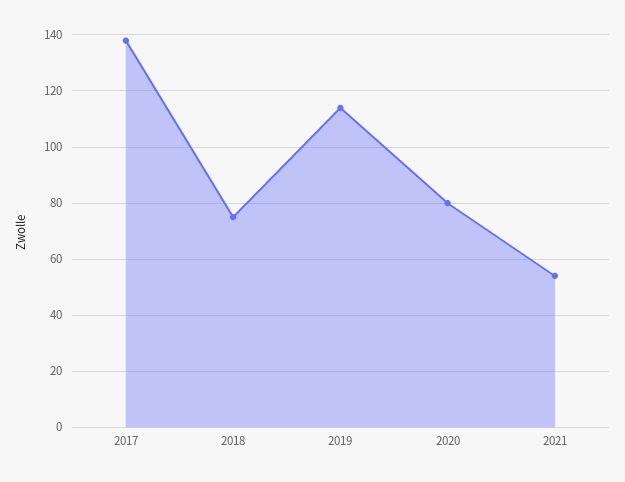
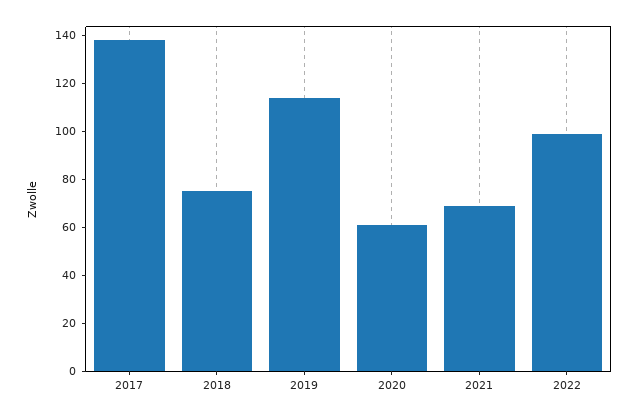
2020: 80 -> 60
2021: 55 -> 70
2022: none -> 100

